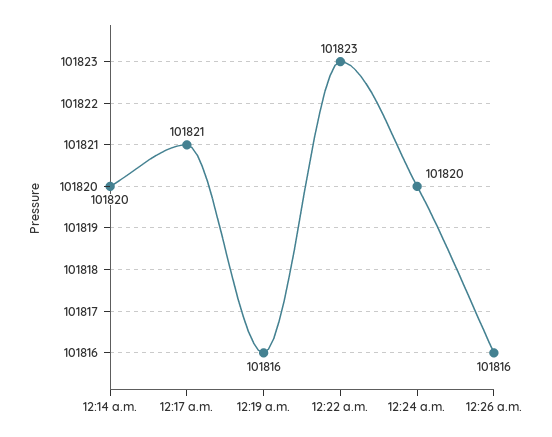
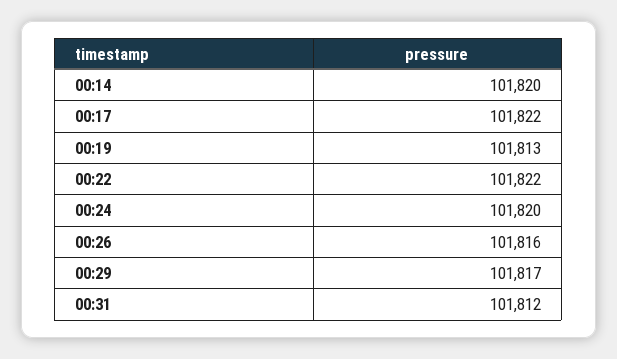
12:17 a.m.: 101821 -> 101822
12:19 a.m.: 101816 -> 101813
12:22 a.m.: 101823 -> 101822
00:29: none -> 101817
00:31: none -> 101812

